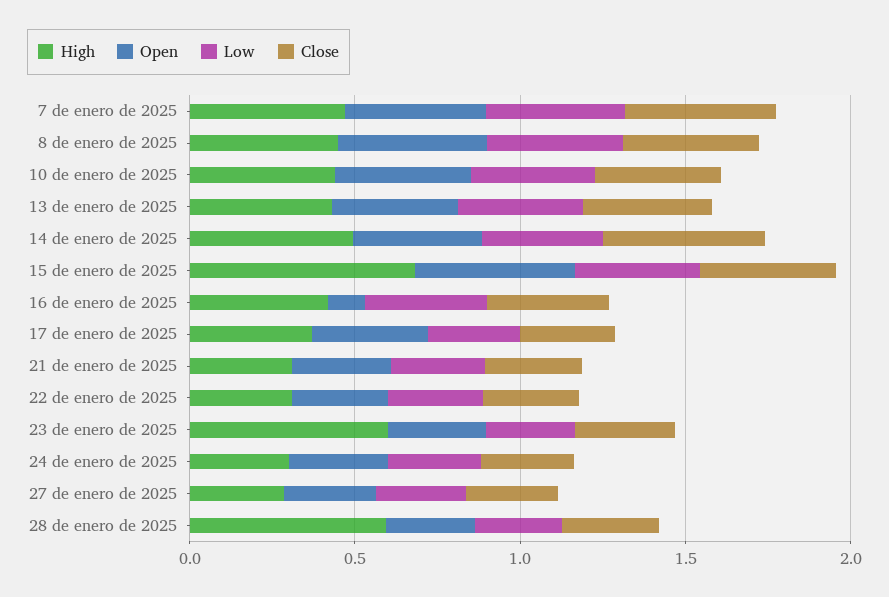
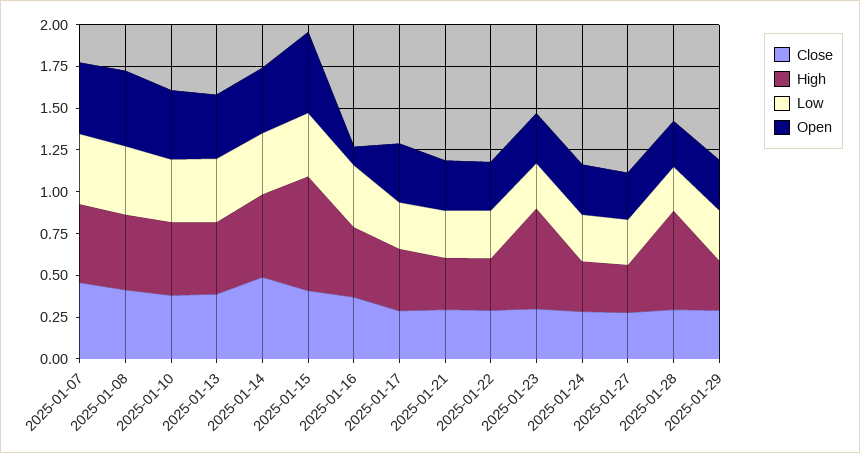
Close, 2025-01-29: none -> 0.3
High, 2025-01-29: none -> 0.3
Low, 2025-01-29: none -> 0.3
Open, 2025-01-29: none -> 0.3

